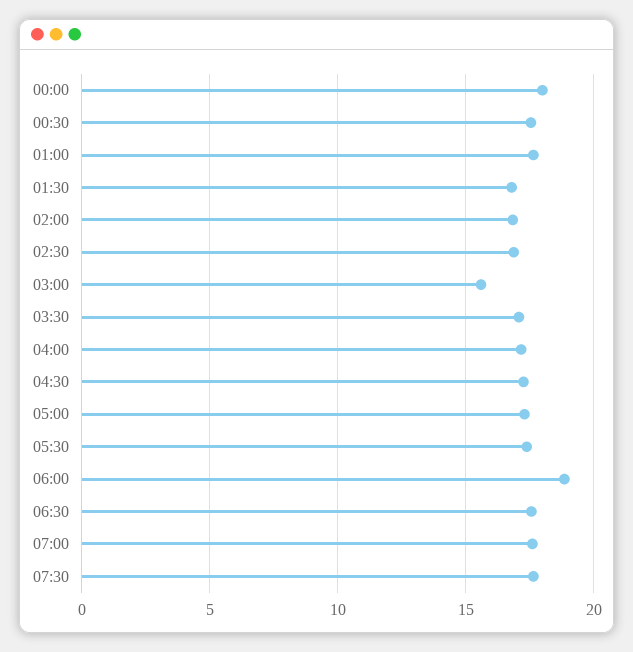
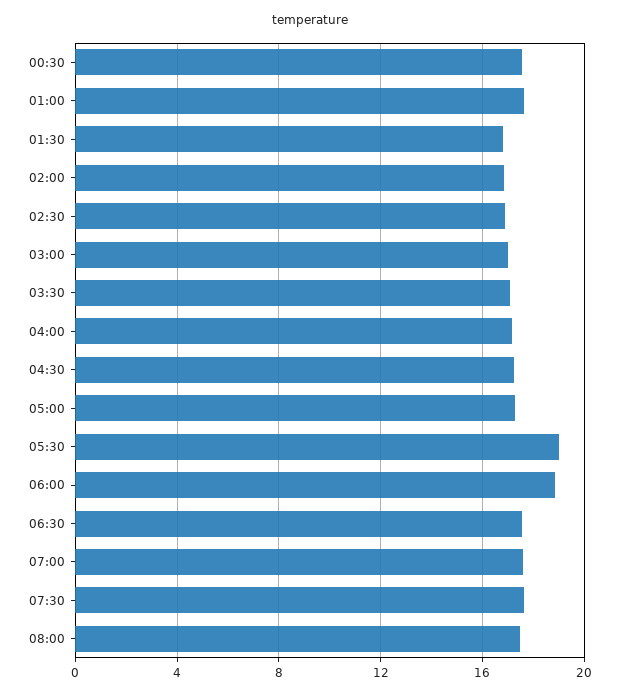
00:00: 18 -> none
03:00: 15.5 -> 17
05:30: 17.5 -> 19
08:00: none -> 17.5

